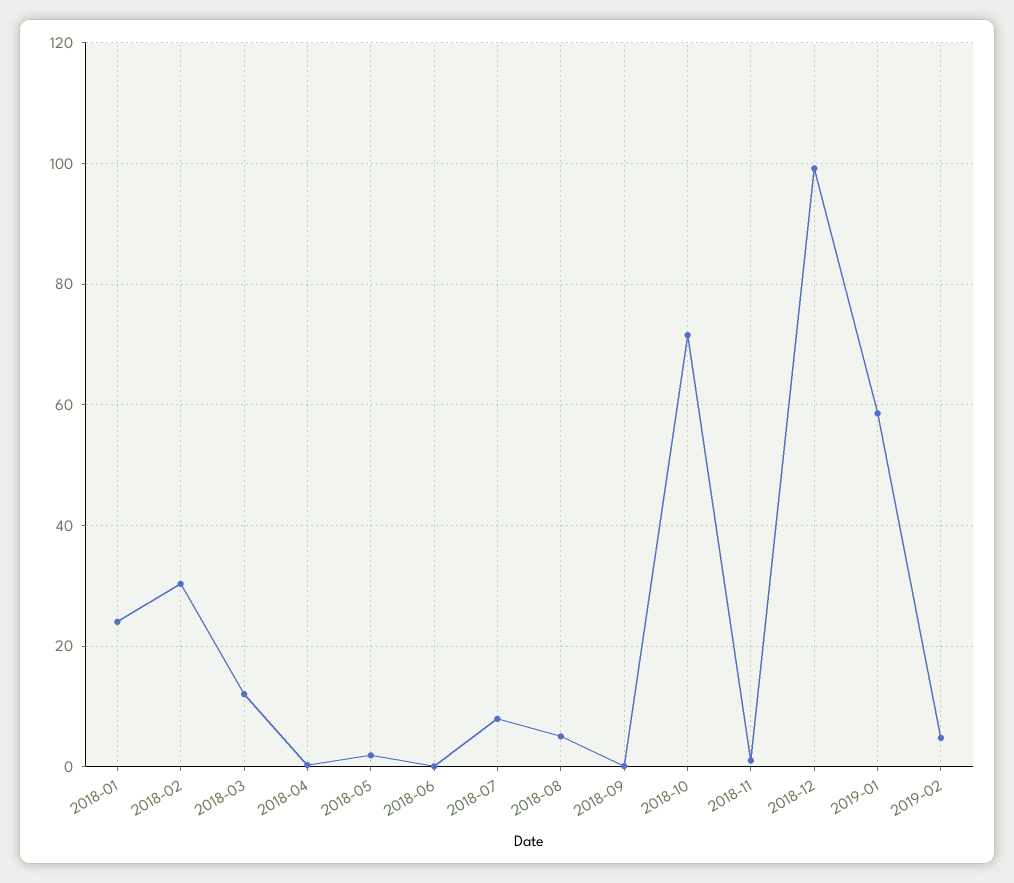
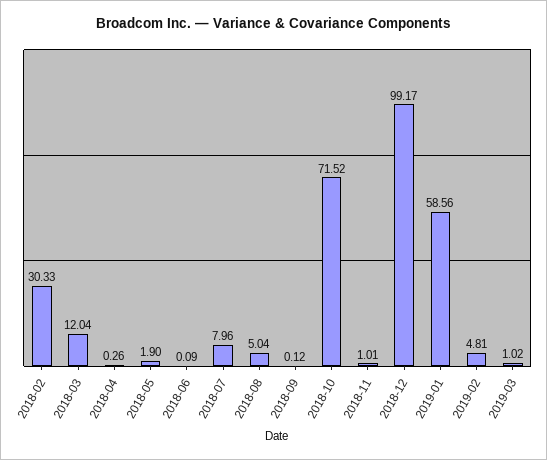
2018-01: 24 -> none
2019-03: none -> 1.02

